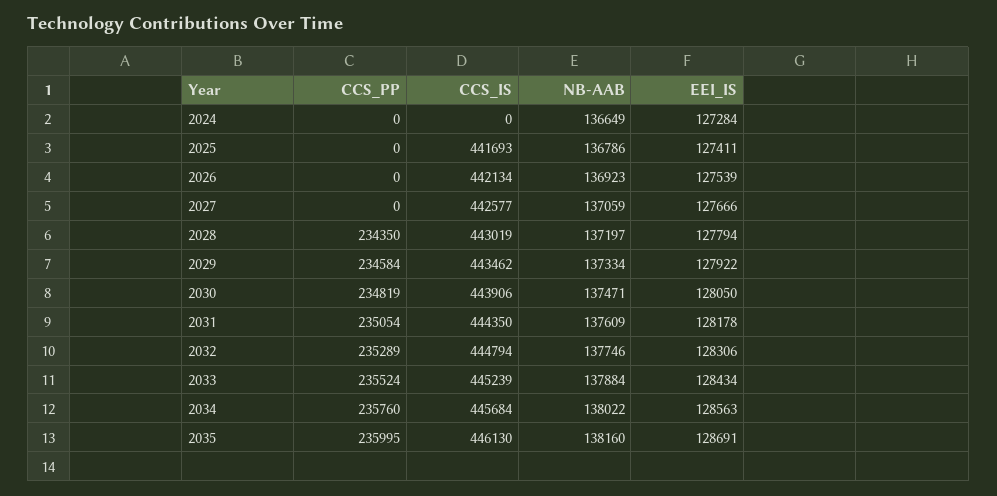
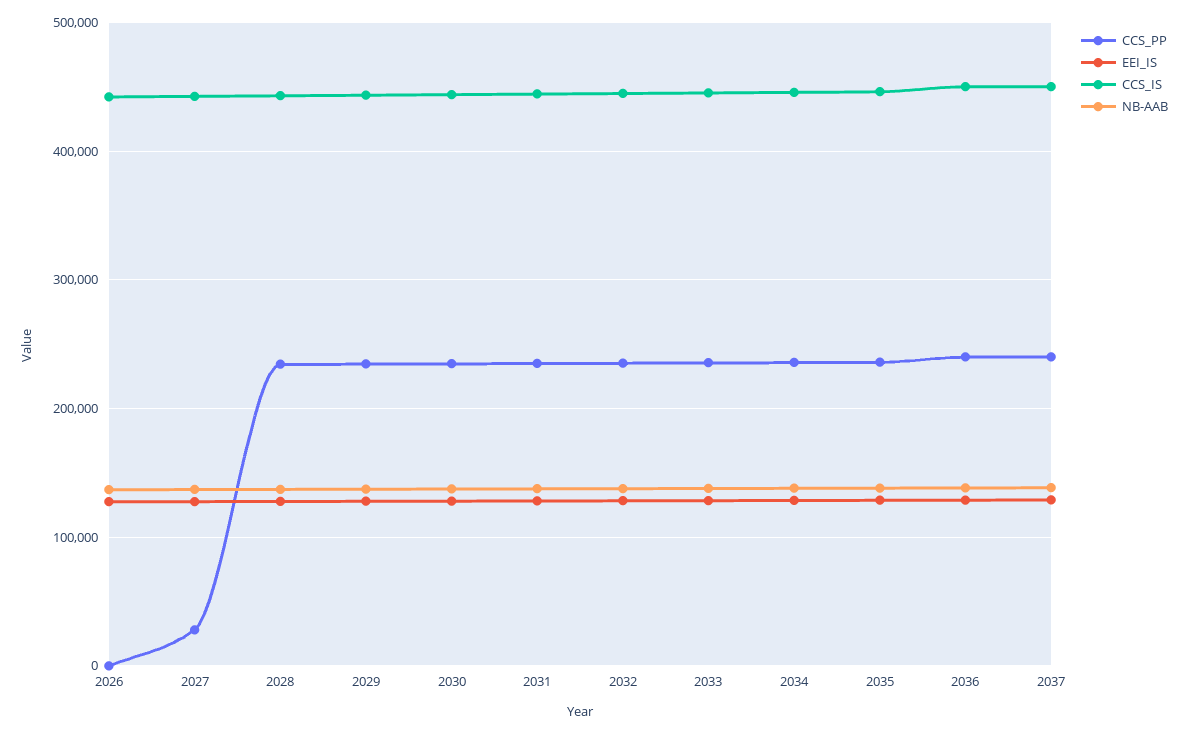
CCS_PP, 2024: 0 -> none
CCS_IS, 2024: 0 -> none
NB-AAB, 2024: 136649 -> none
EEI_IS, 2024: 127284 -> none
CCS_PP, 2025: 0 -> none
CCS_IS, 2025: 441693 -> none
NB-AAB, 2025: 136786 -> none
EEI_IS, 2025: 127411 -> none
CCS_PP, 2027: 0 -> 30000
CCS_PP, 2036: none -> 240000
EEI_IS, 2036: none -> 130000
CCS_IS, 2036: none -> 450000
NB-AAB, 2036: none -> 140000
CCS_PP, 2037: none -> 240000
EEI_IS, 2037: none -> 130000
CCS_IS, 2037: none -> 450000
NB-AAB, 2037: none -> 140000

